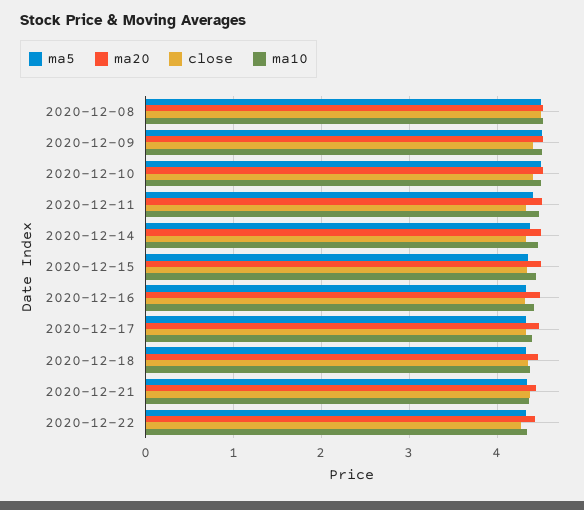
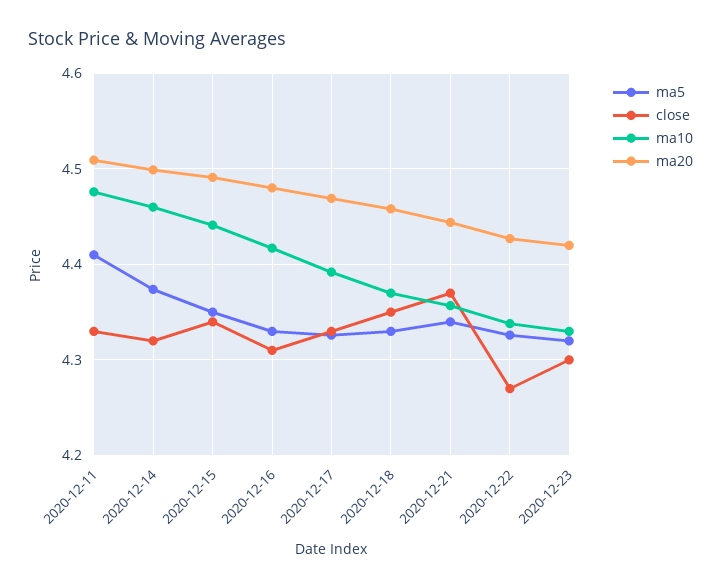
ma5, 2020-12-08: 4.5 -> none
ma20, 2020-12-08: 4.5 -> none
close, 2020-12-08: 4.5 -> none
ma10, 2020-12-08: 4.5 -> none
ma5, 2020-12-09: 4.5 -> none
ma20, 2020-12-09: 4.5 -> none
close, 2020-12-09: 4.4 -> none
ma10, 2020-12-09: 4.5 -> none
ma5, 2020-12-10: 4.5 -> none
ma20, 2020-12-10: 4.5 -> none
close, 2020-12-10: 4.4 -> none
ma10, 2020-12-10: 4.5 -> none
ma5, 2020-12-23: none -> 4.32
close, 2020-12-23: none -> 4.3
ma10, 2020-12-23: none -> 4.33
ma20, 2020-12-23: none -> 4.42

